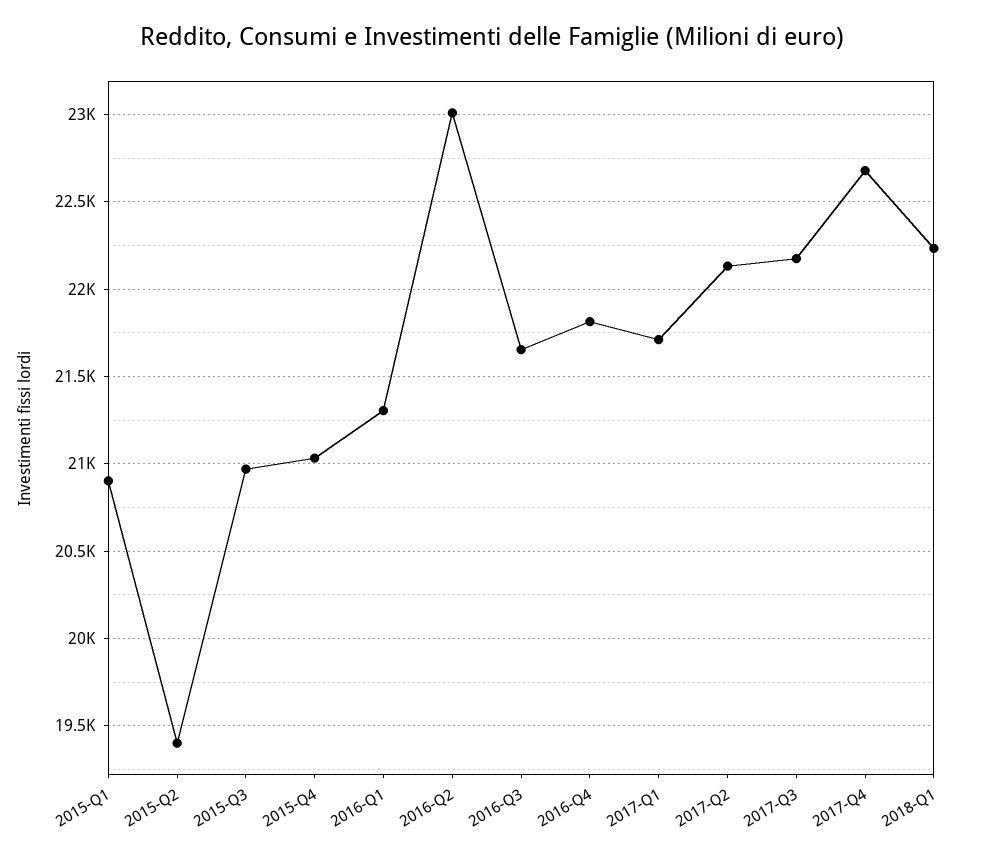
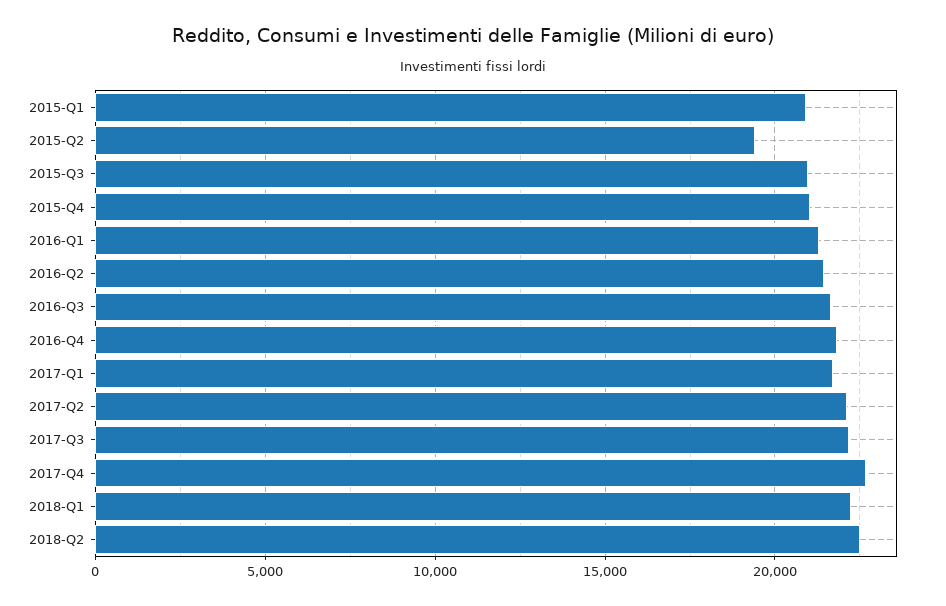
2016-Q2: 23000 -> 21500
2018-Q2: none -> 22500

